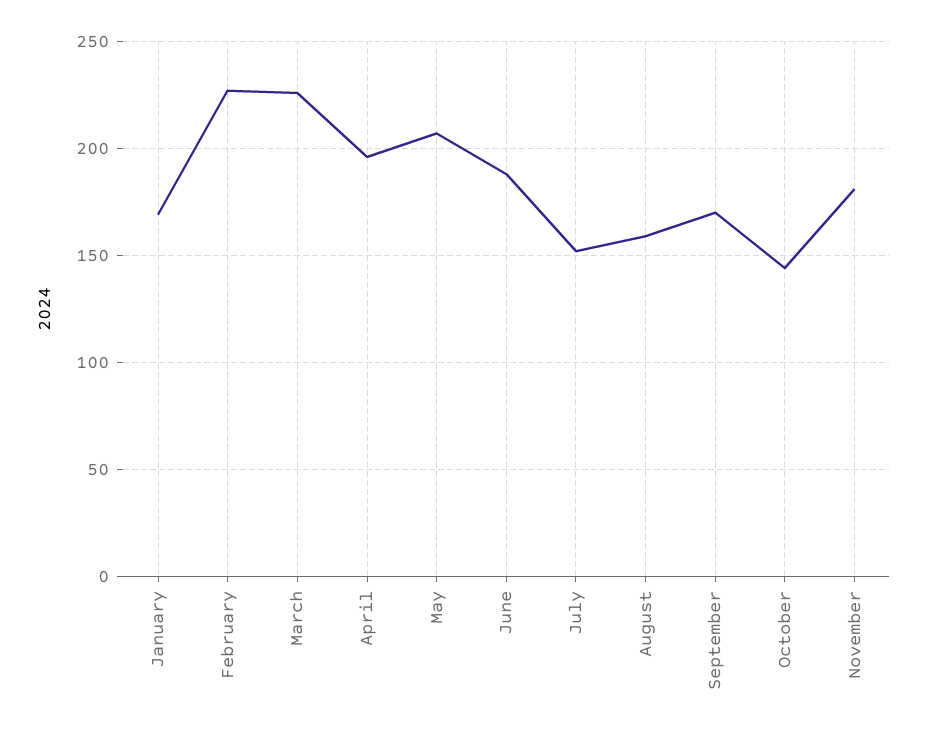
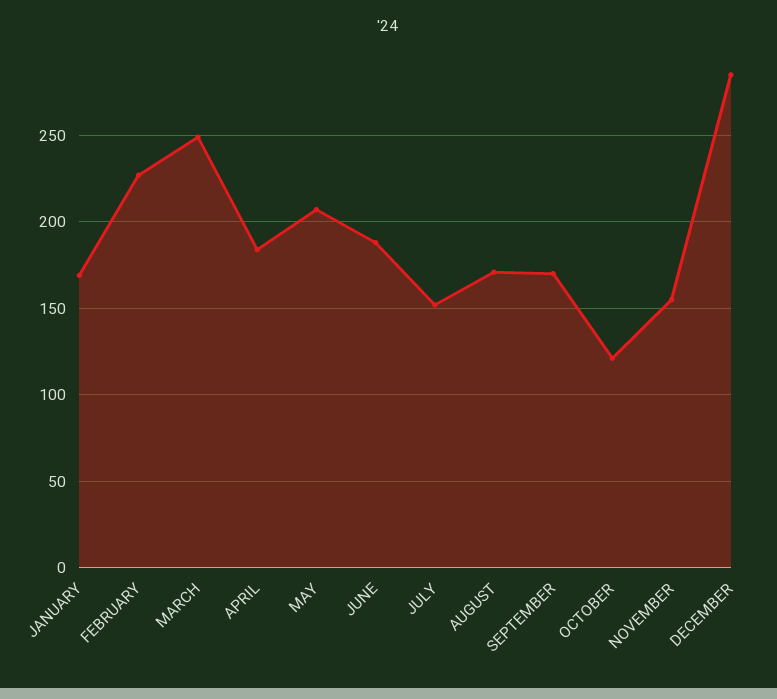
March: 225 -> 250
April: 195 -> 185
August: 160 -> 170
October: 145 -> 120
November: 180 -> 155
DECEMBER: none -> 285

